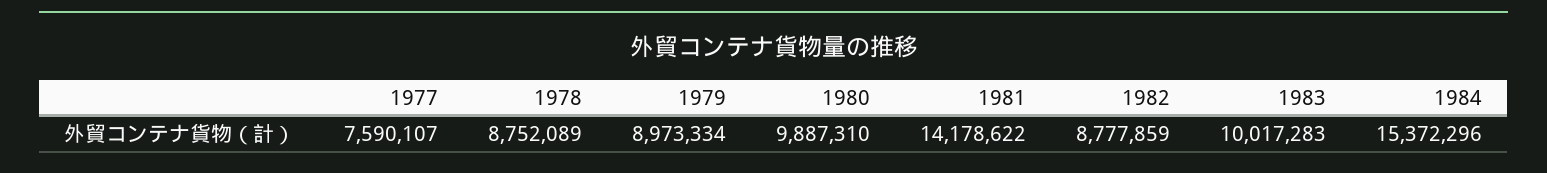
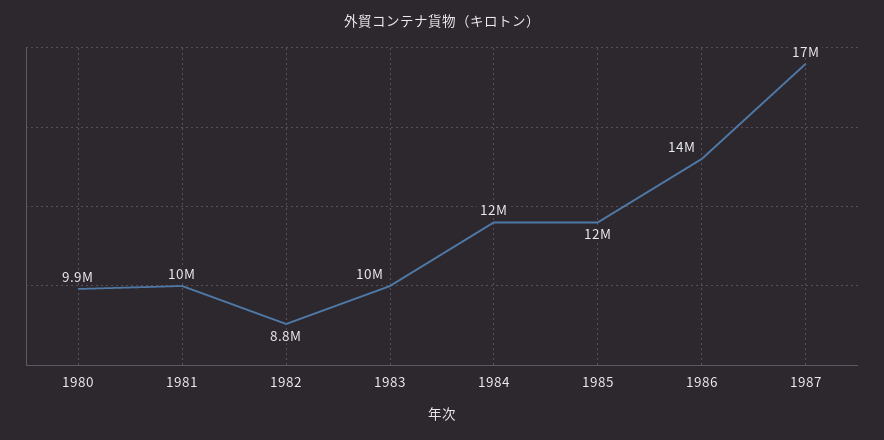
1977: 7590107 -> none
1978: 8752089 -> none
1979: 8973334 -> none
1981: 14178622 -> 10000000
1984: 15372296 -> 12000000
1985: none -> 12000000
1986: none -> 14000000
1987: none -> 17000000

